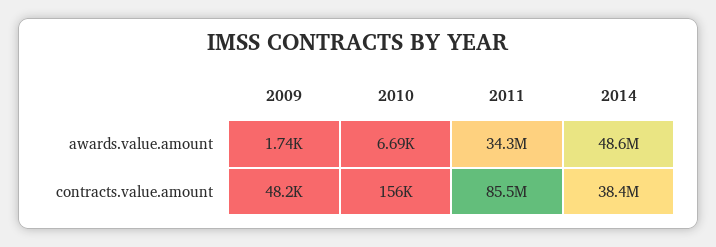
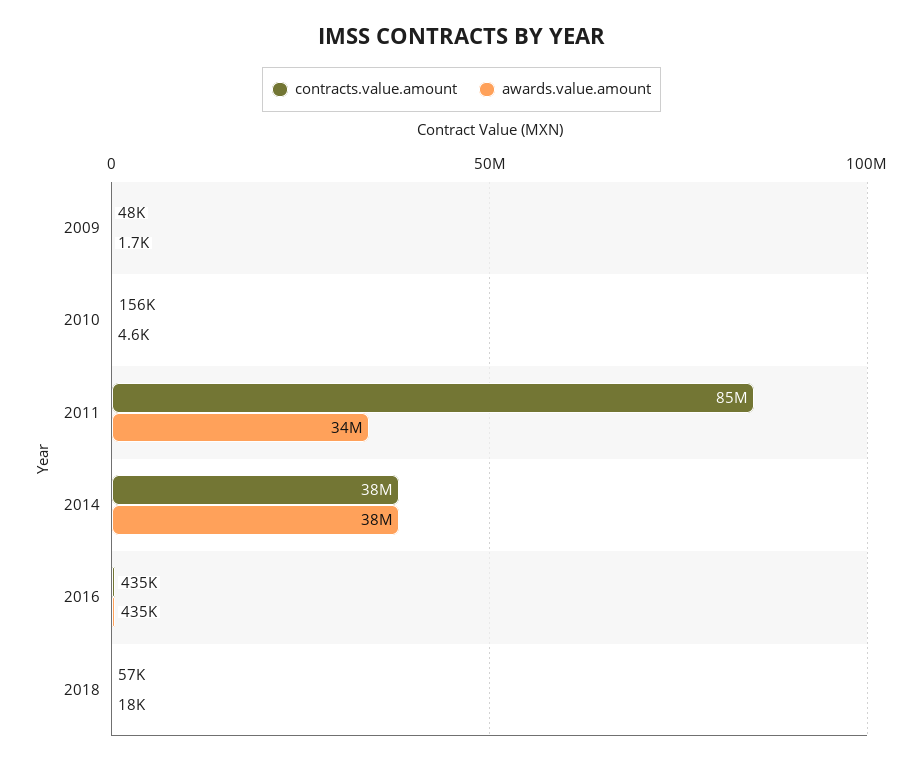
awards.value.amount, 2010: 6690 -> 4600
awards.value.amount, 2014: 48600000 -> 38000000
contracts.value.amount, 2016: none -> 435000
awards.value.amount, 2016: none -> 435000
contracts.value.amount, 2018: none -> 57000
awards.value.amount, 2018: none -> 18000

